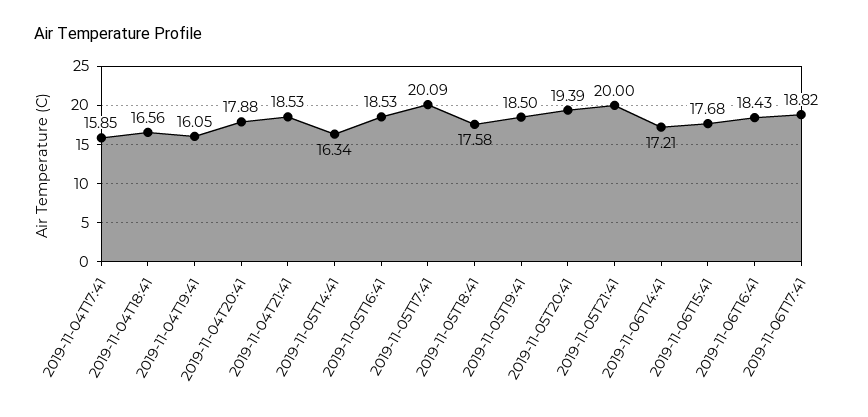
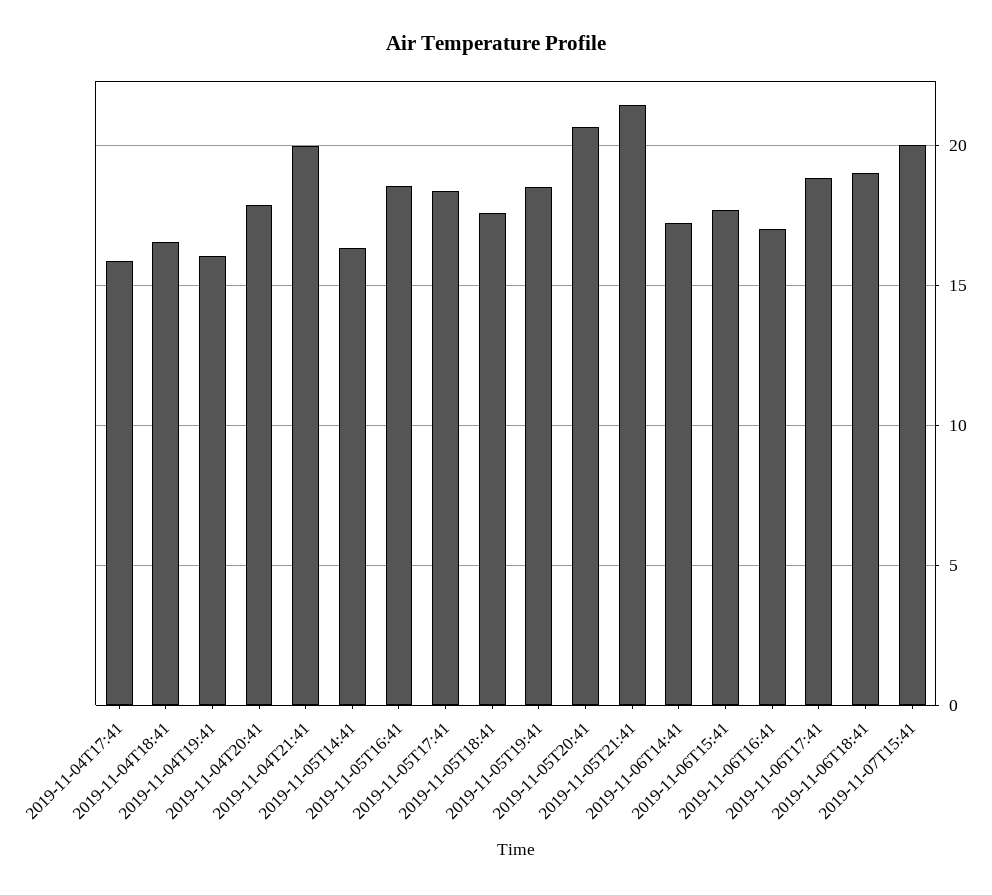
2019-11-04T21:41: 18.53 -> 20
2019-11-05T17:41: 20.09 -> 18.5
2019-11-05T20:41: 19.39 -> 20.5
2019-11-05T21:41: 20 -> 21.5
2019-11-06T16:41: 18.43 -> 17
2019-11-06T18:41: none -> 19
2019-11-07T15:41: none -> 20

